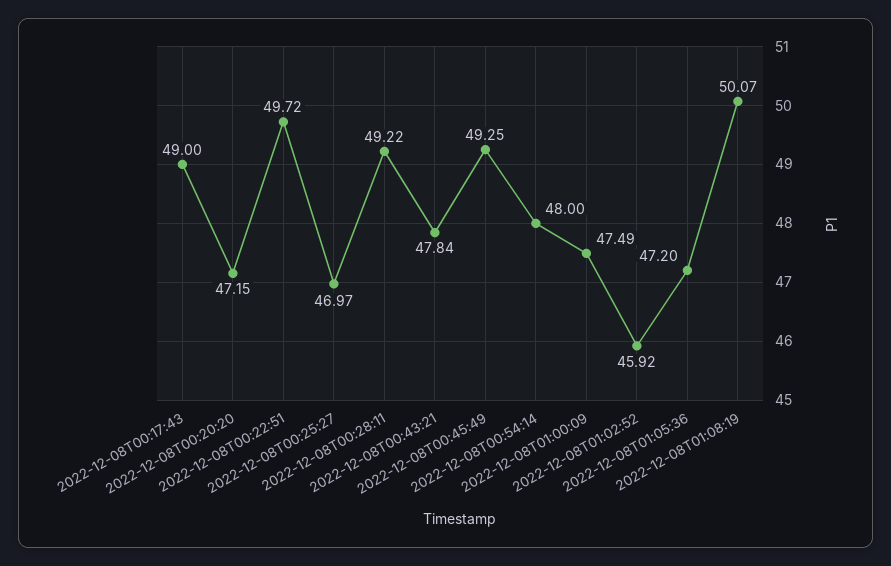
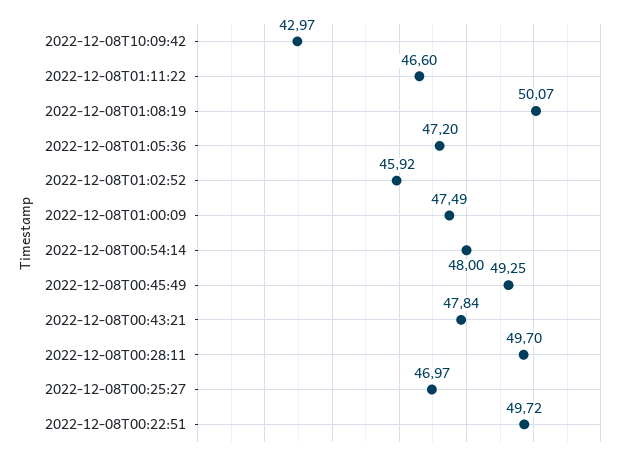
2022-12-08T00:17:43: 49 -> none
2022-12-08T00:20:20: 47.15 -> none
2022-12-08T00:28:11: 49.22 -> 49.7
2022-12-08T10:09:42: none -> 42.97
2022-12-08T01:11:22: none -> 46.6

